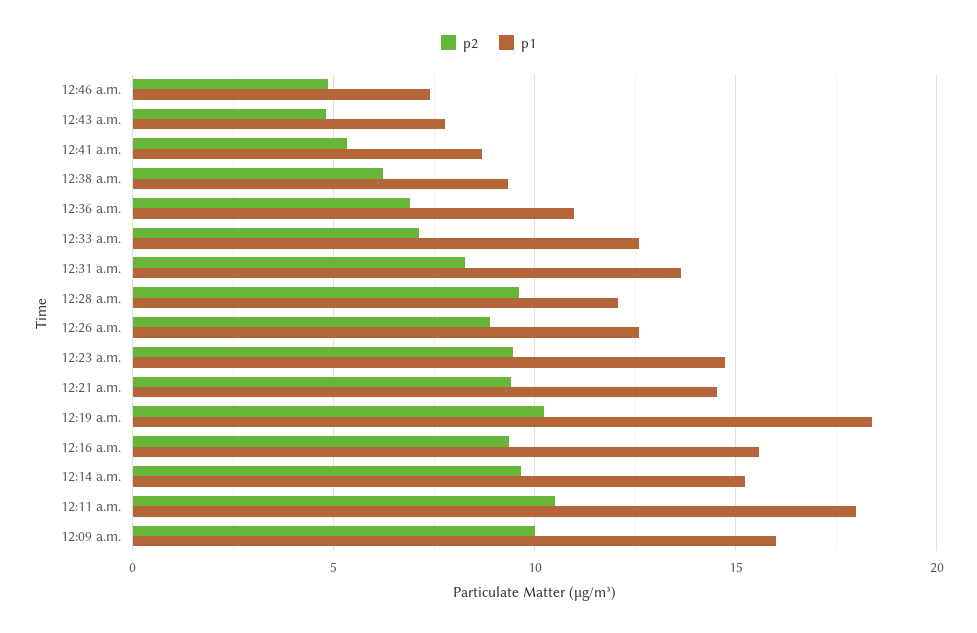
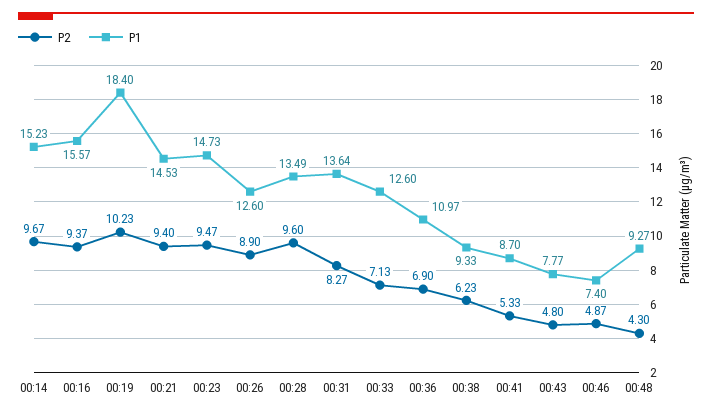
p1, 12:28 a.m.: 12 -> 13.49
p2, 12:11 a.m.: 10.5 -> none
p1, 12:11 a.m.: 18 -> none
p2, 12:09 a.m.: 10 -> none
p1, 12:09 a.m.: 16 -> none
p2, 00:48: none -> 4.3
p1, 00:48: none -> 9.27

